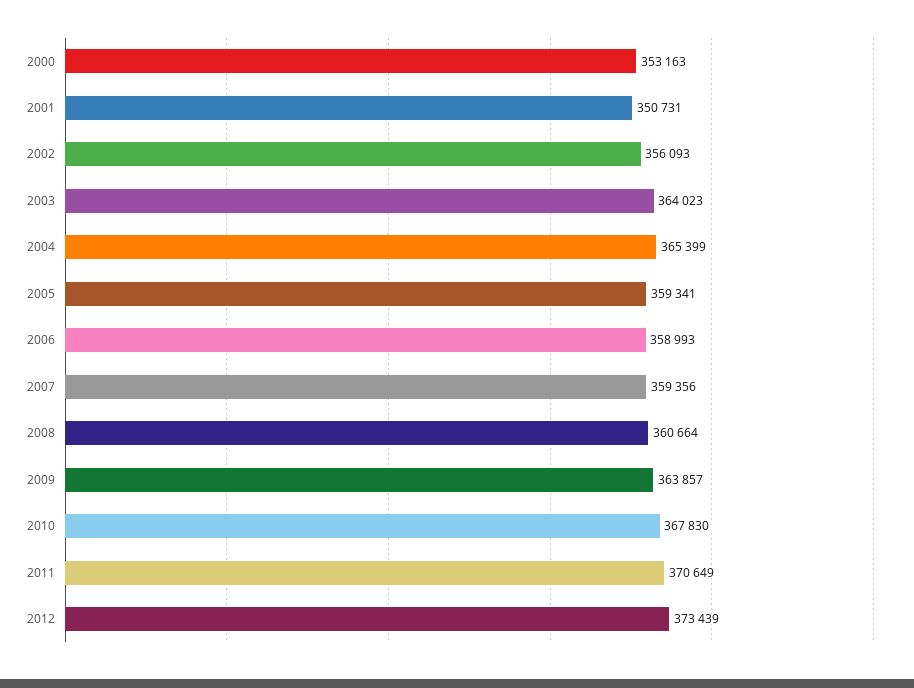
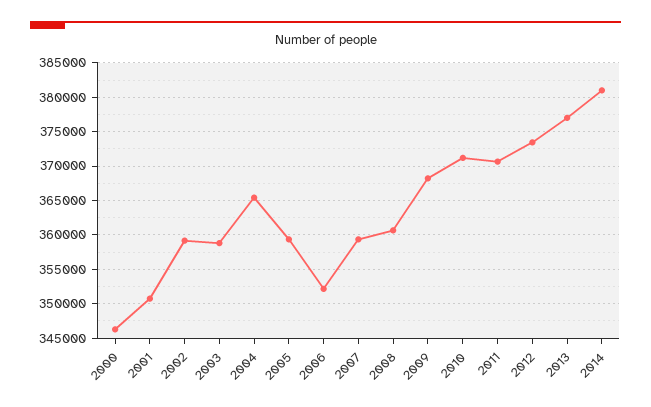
2000: 353163 -> 346000
2002: 356093 -> 359000
2003: 364023 -> 359000
2006: 358993 -> 352000
2009: 363857 -> 368000
2010: 367830 -> 371000
2013: none -> 377000
2014: none -> 381000

